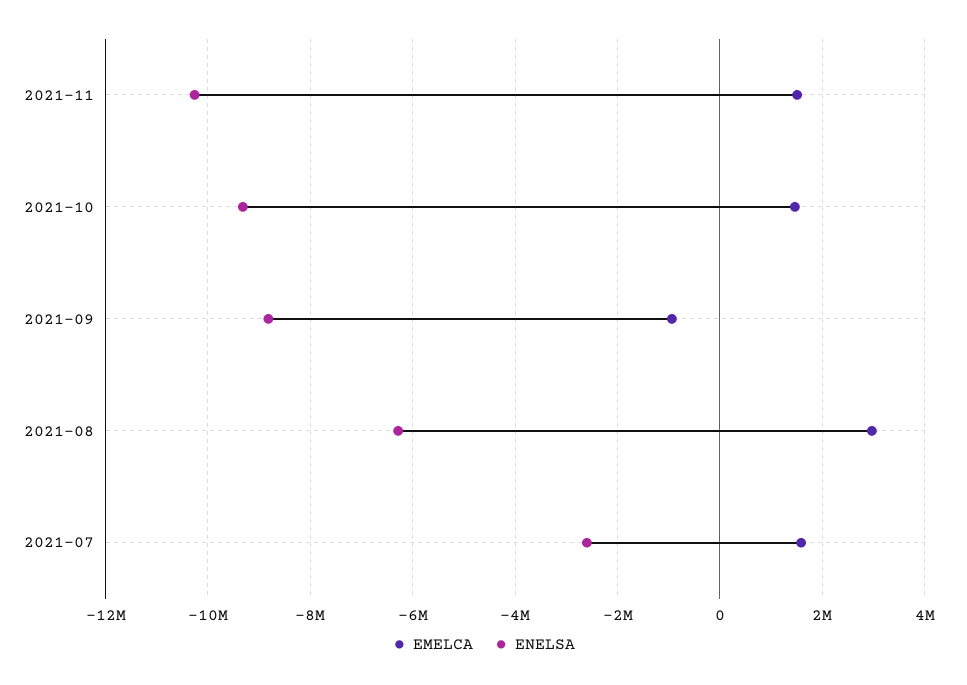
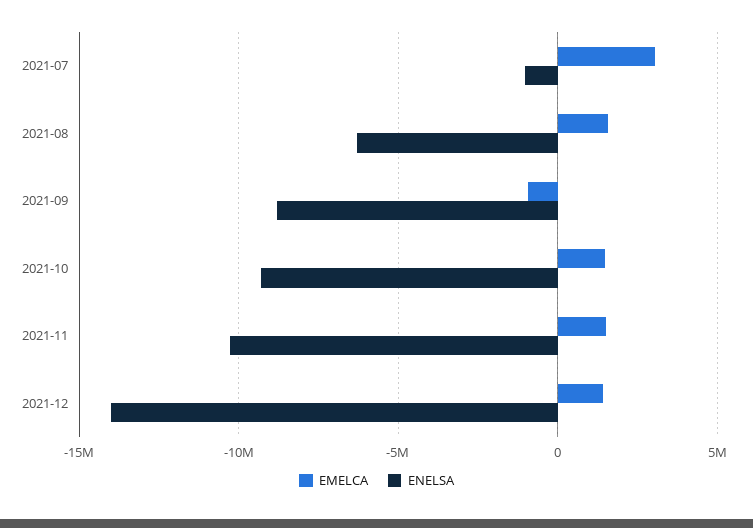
EMELCA, 2021-08: 3000000 -> 1500000
EMELCA, 2021-07: 1600000 -> 3000000
ENELSA, 2021-07: -2600000 -> -1000000
EMELCA, 2021-12: none -> 1500000
ENELSA, 2021-12: none -> -14000000

